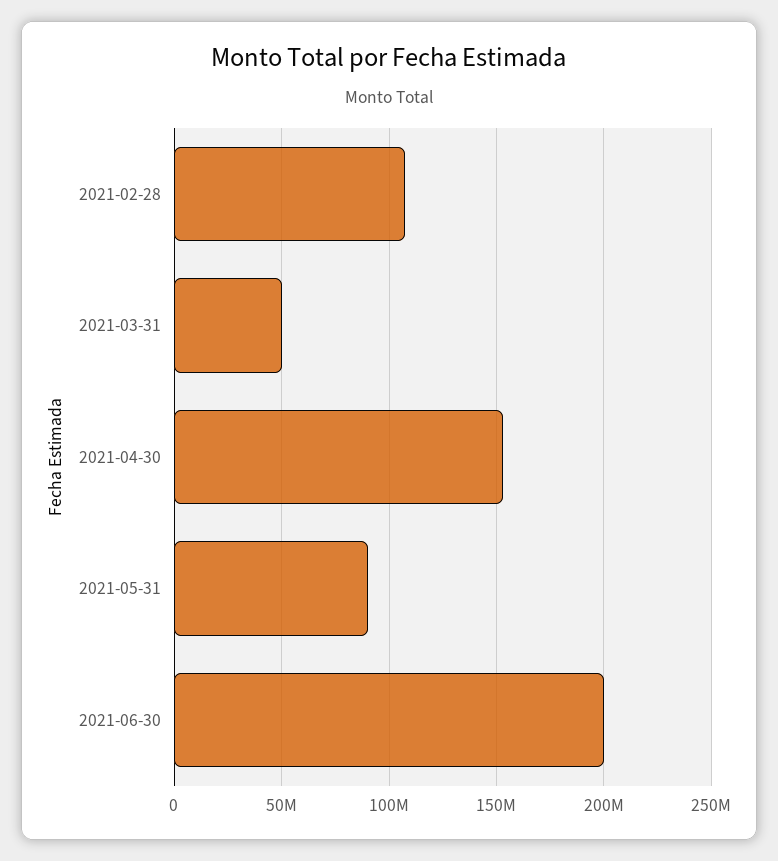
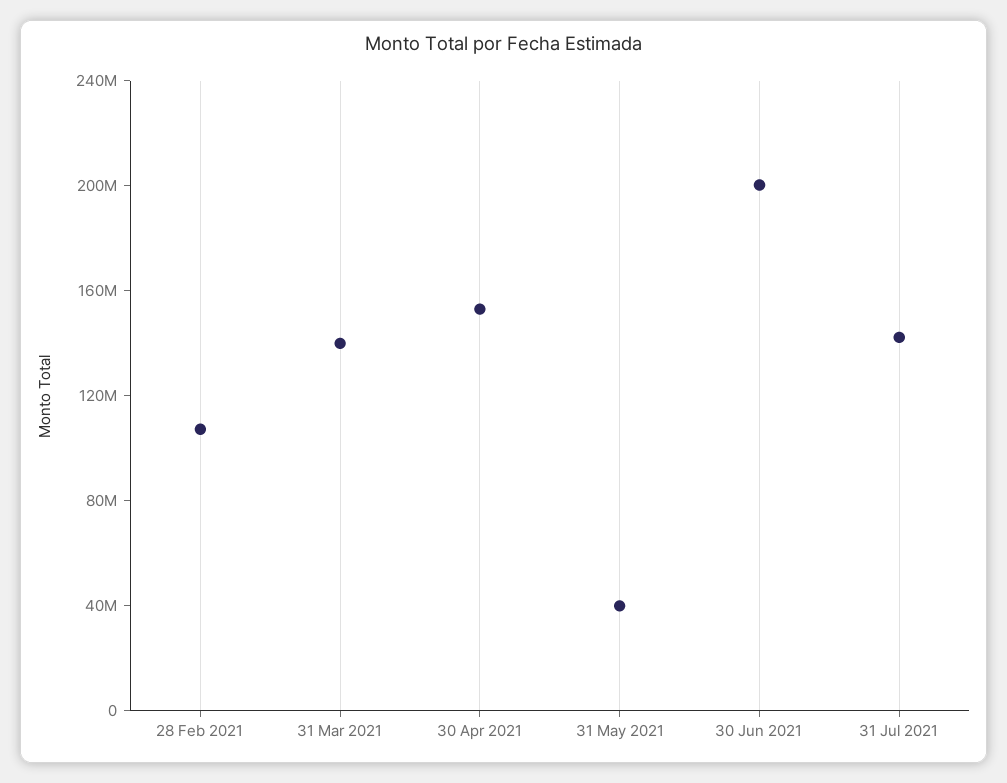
2021-03-31: 50000000 -> 140000000
2021-05-31: 90000000 -> 40000000
31 Jul 2021: none -> 140000000

